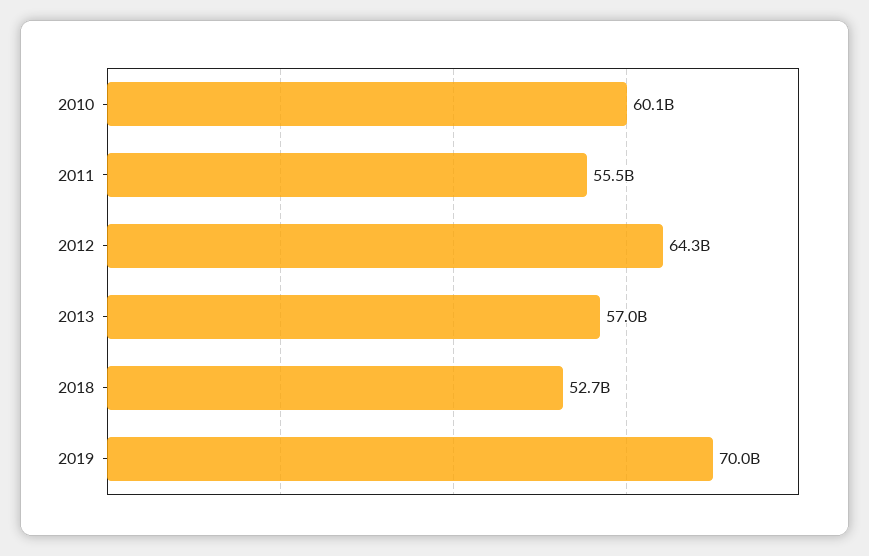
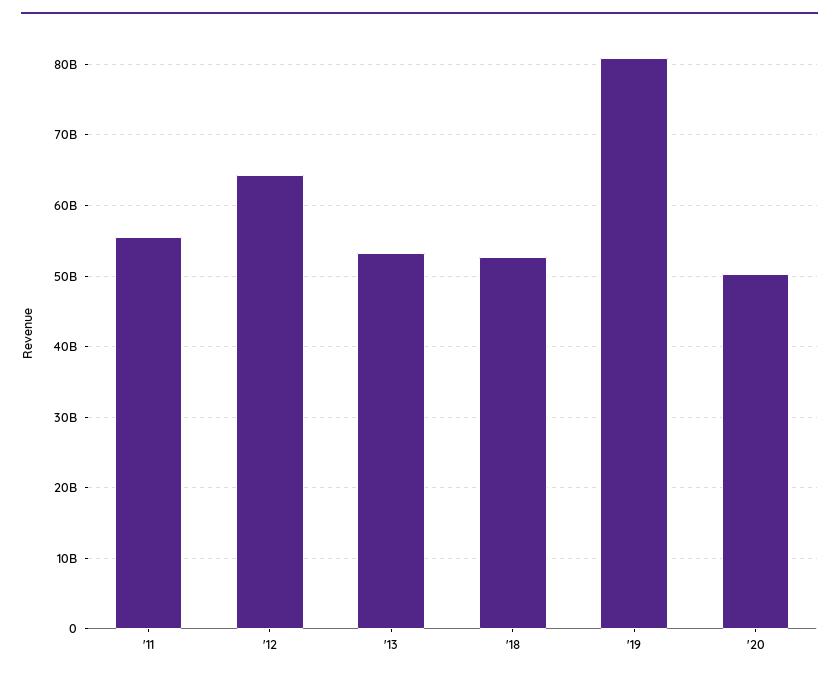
2010: 60100000000 -> none
2013: 57000000000 -> 53000000000
2019: 70000000000 -> 81000000000
'20: none -> 50000000000

